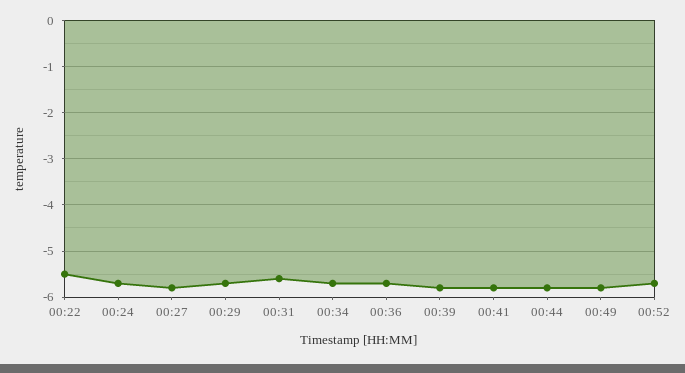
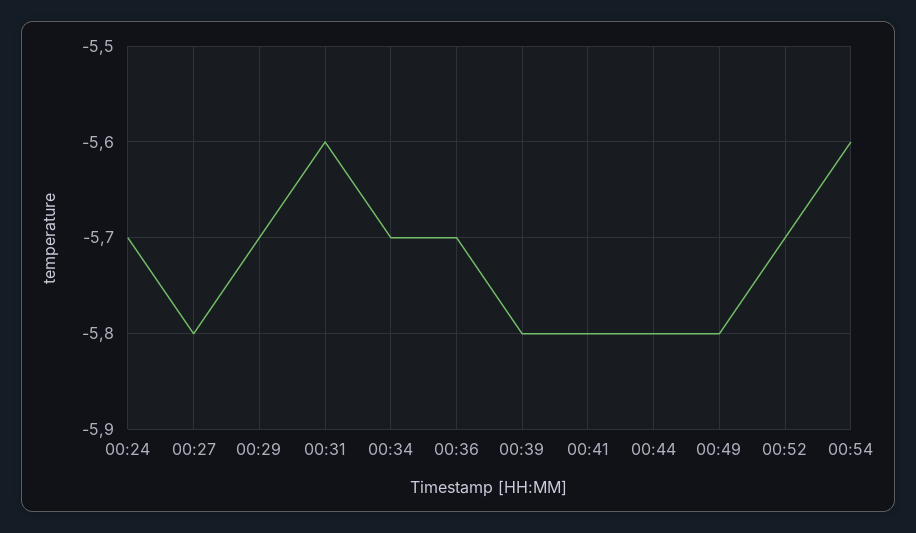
00:22: -5.5 -> none
00:54: none -> -5.6

